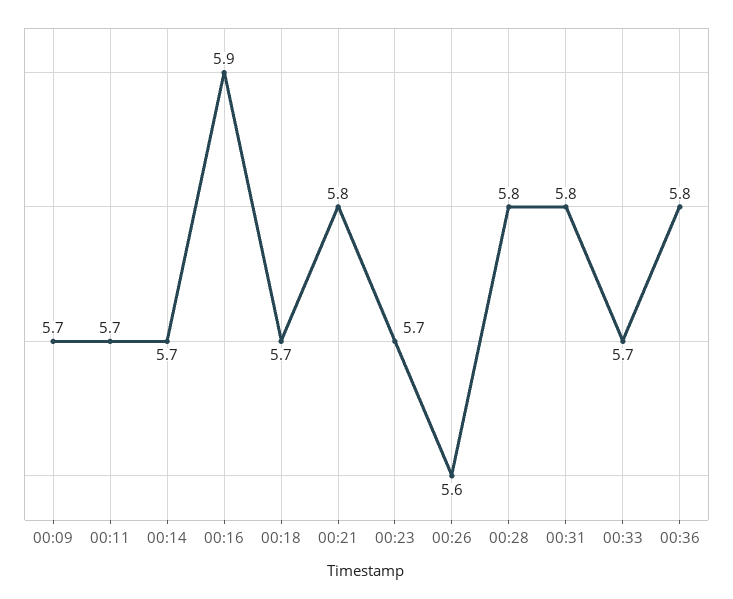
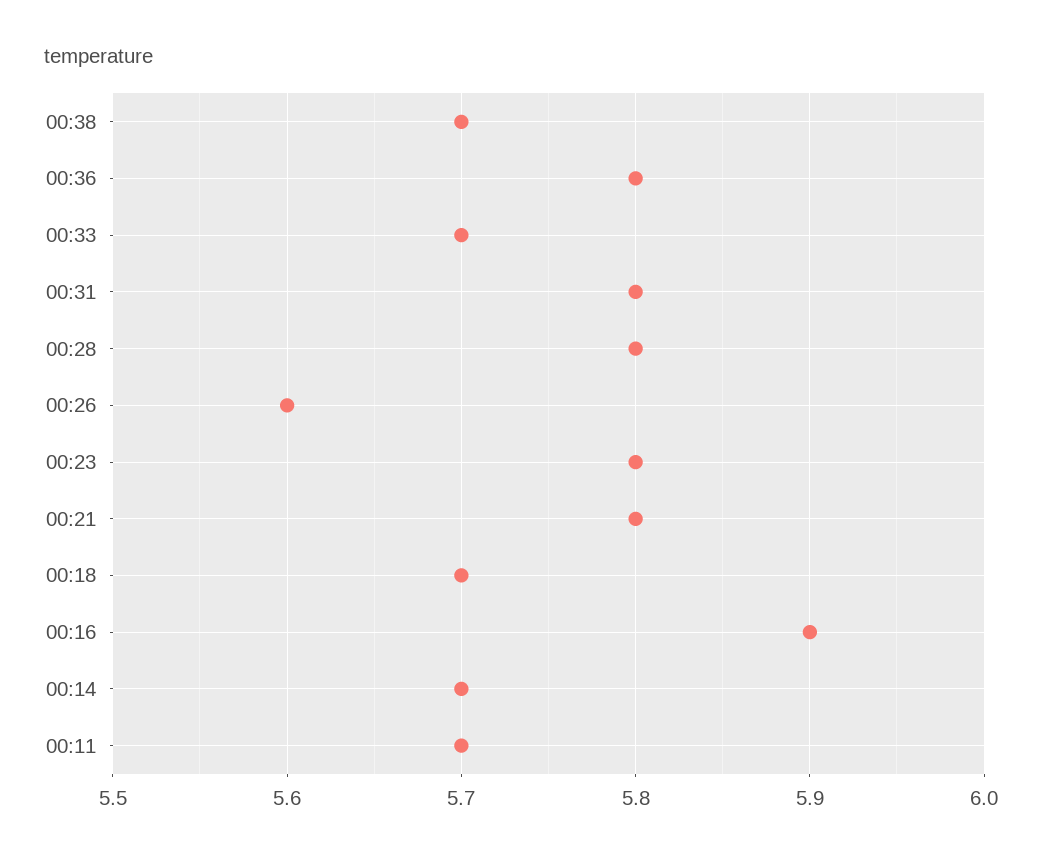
00:09: 5.7 -> none
00:23: 5.7 -> 5.8
00:38: none -> 5.7

